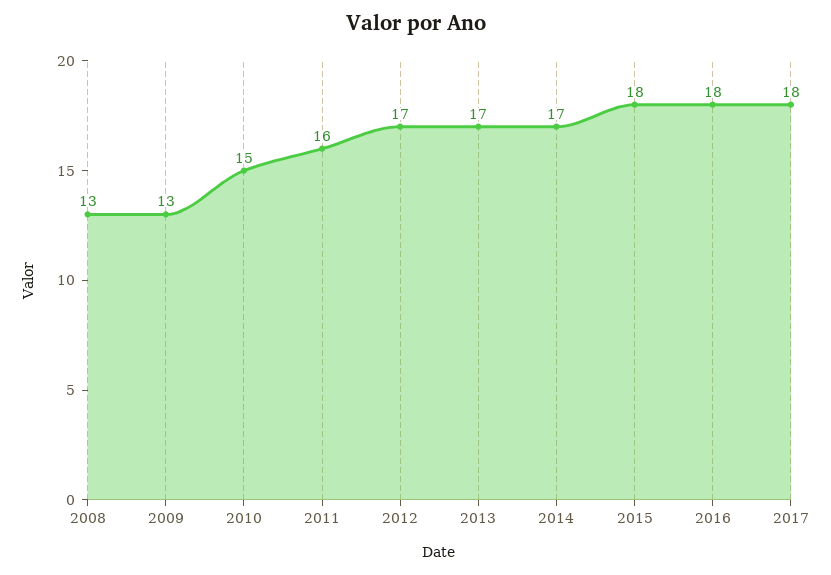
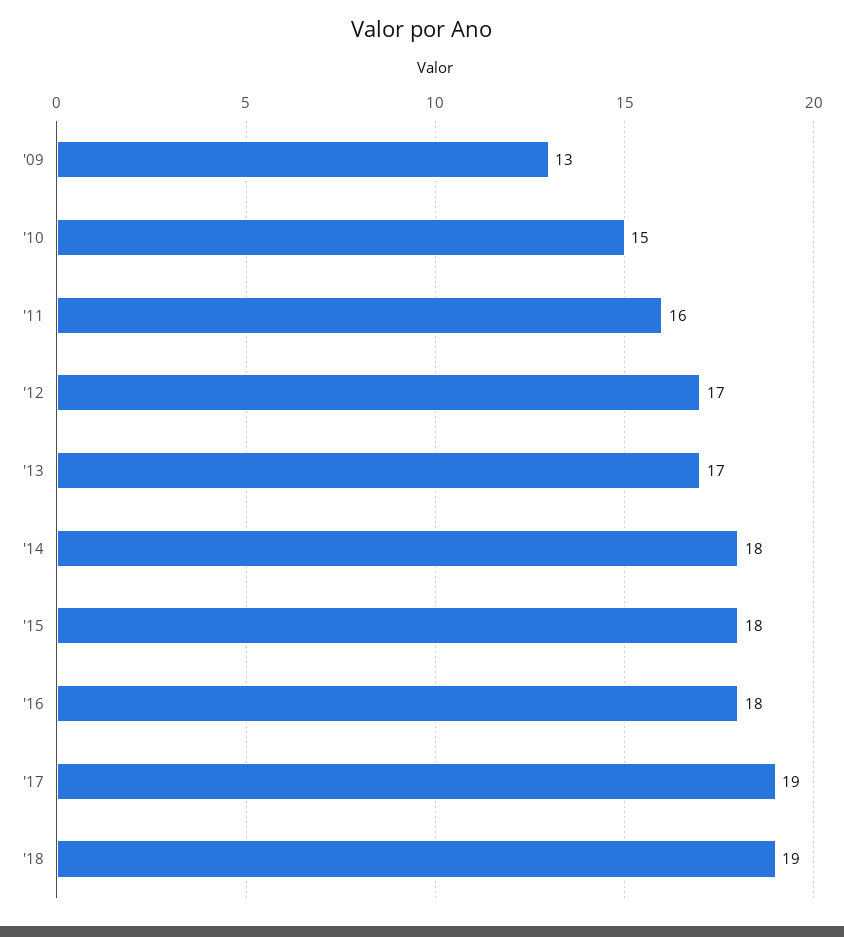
2008: 13 -> none
2014: 17 -> 18
2017: 18 -> 19
'18: none -> 19

